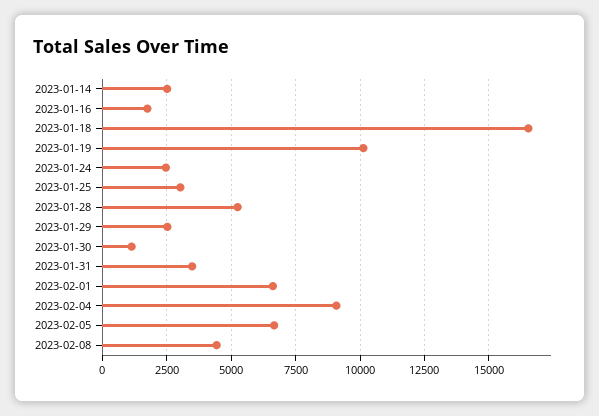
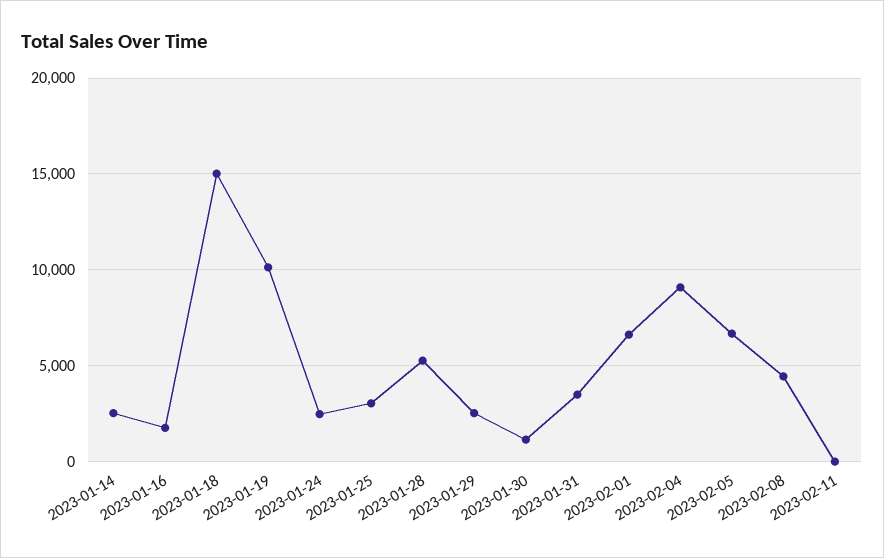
2023-01-18: 16500 -> 15000
2023-02-11: none -> 0

